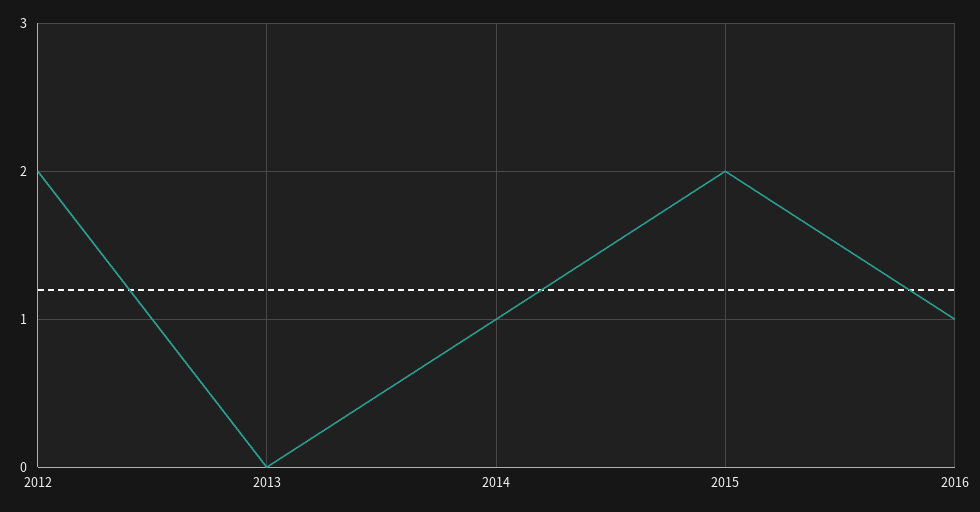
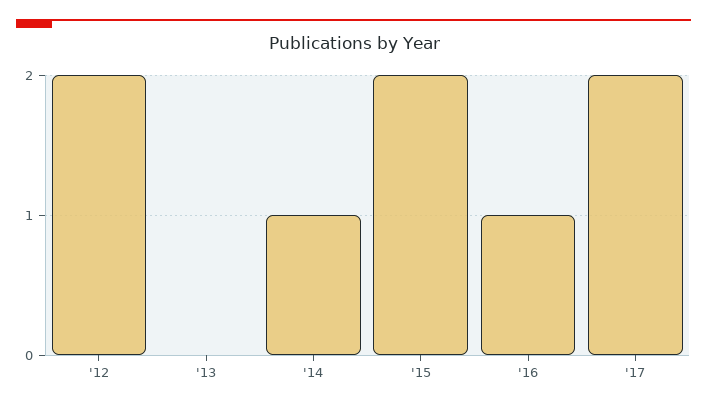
'17: none -> 2

